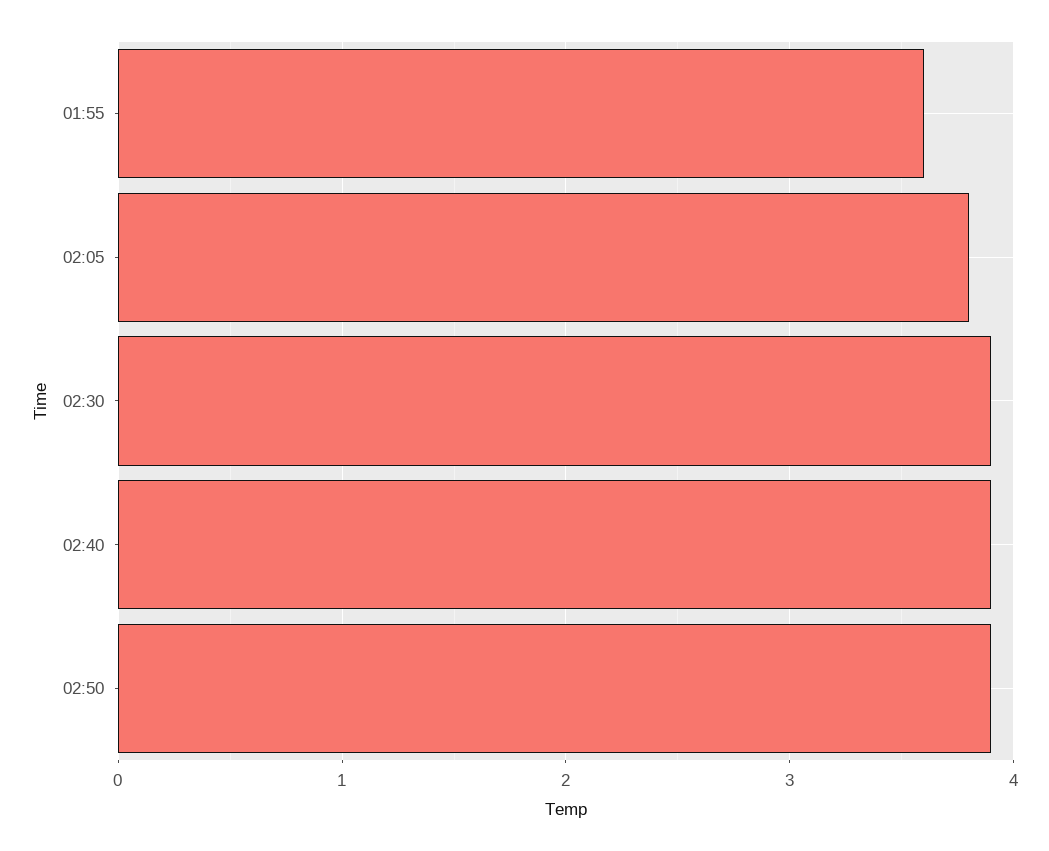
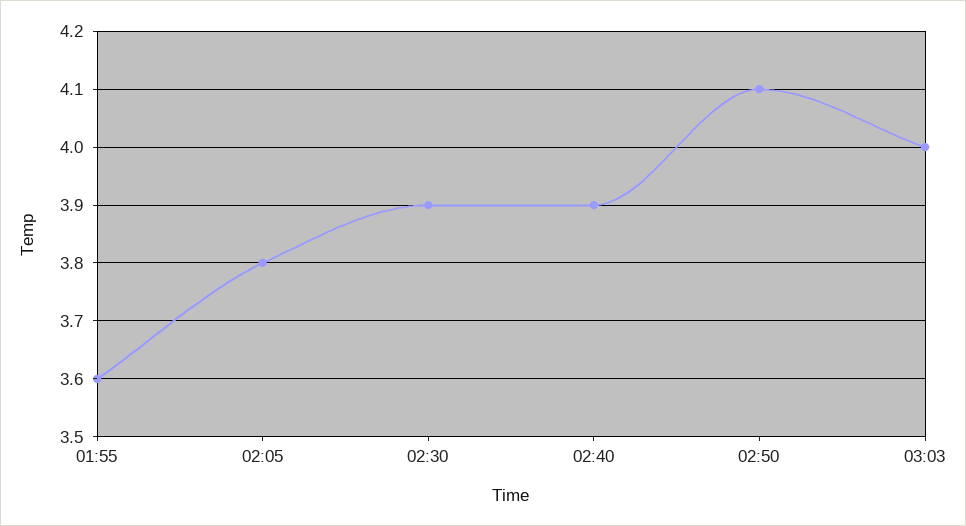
02:50: 3.9 -> 4.1
03:03: none -> 4

